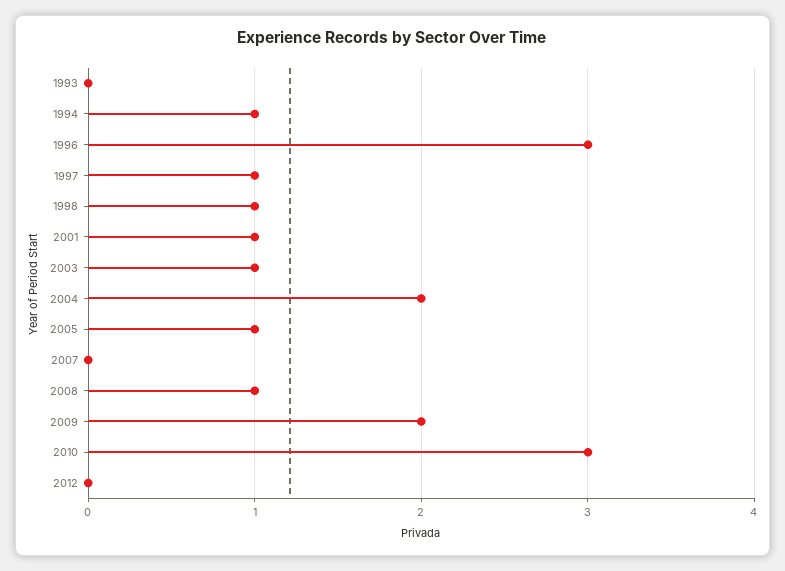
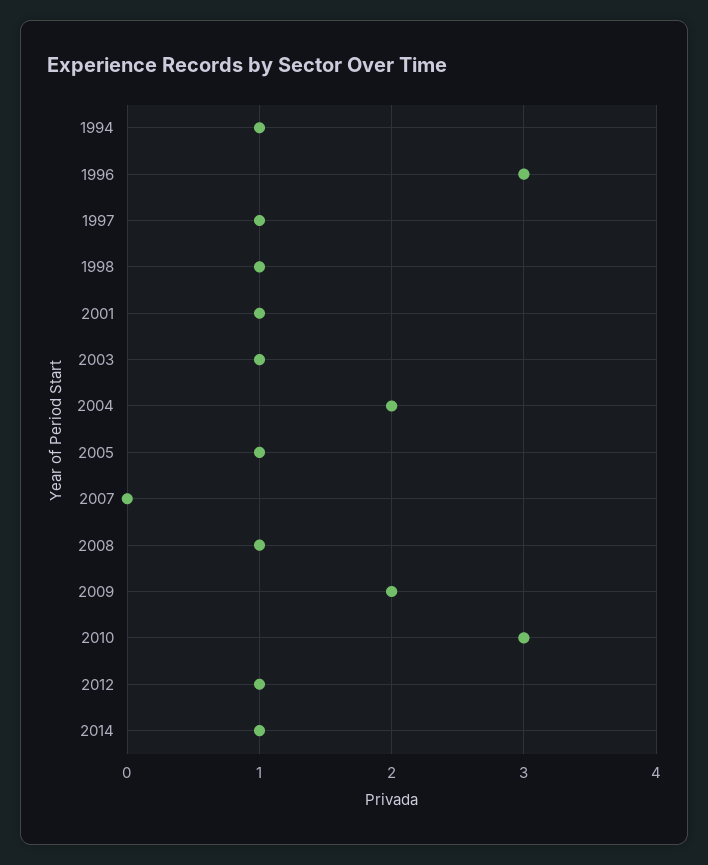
1993: 0 -> none
2012: 0 -> 1
2014: none -> 1

